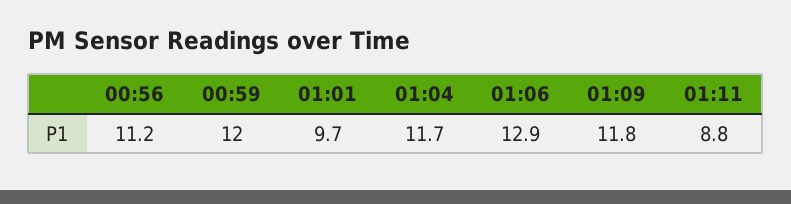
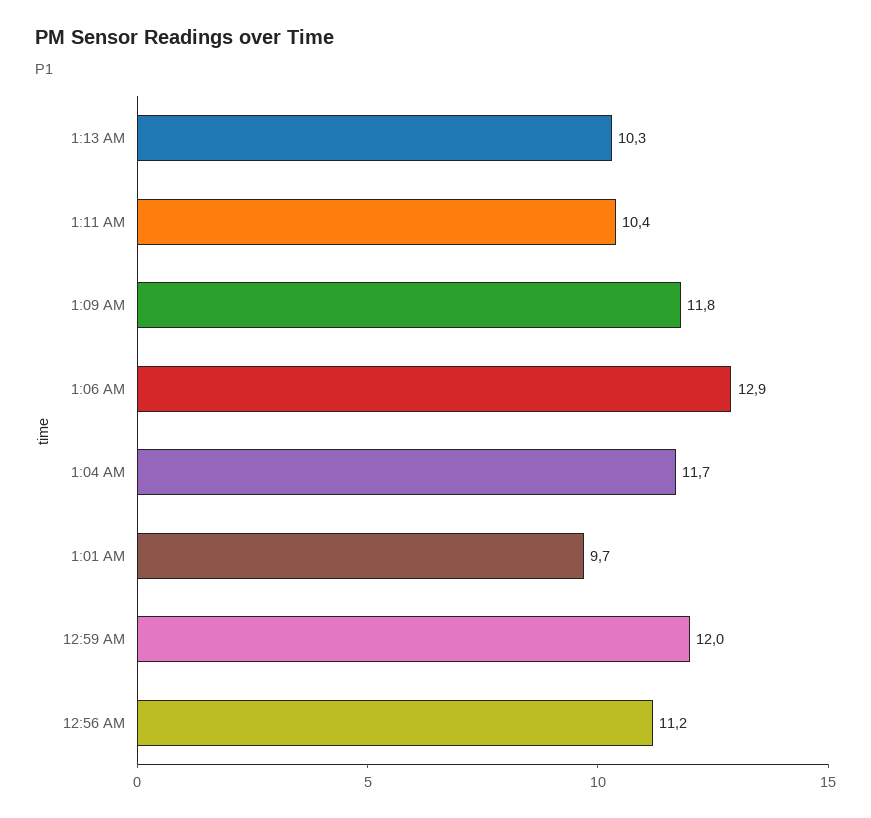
01:11: 8.8 -> 10.4
1:13 AM: none -> 10.3

